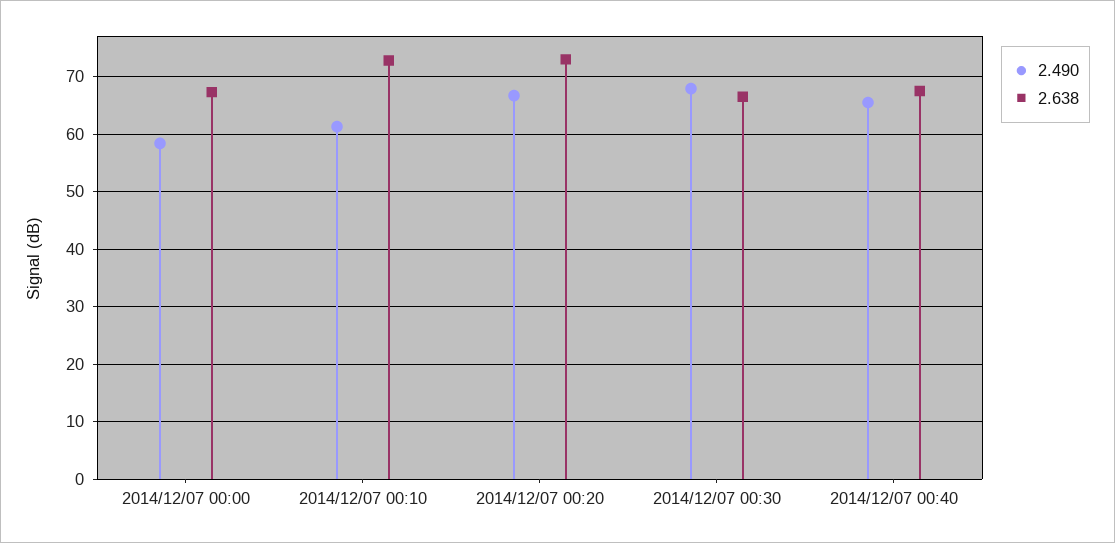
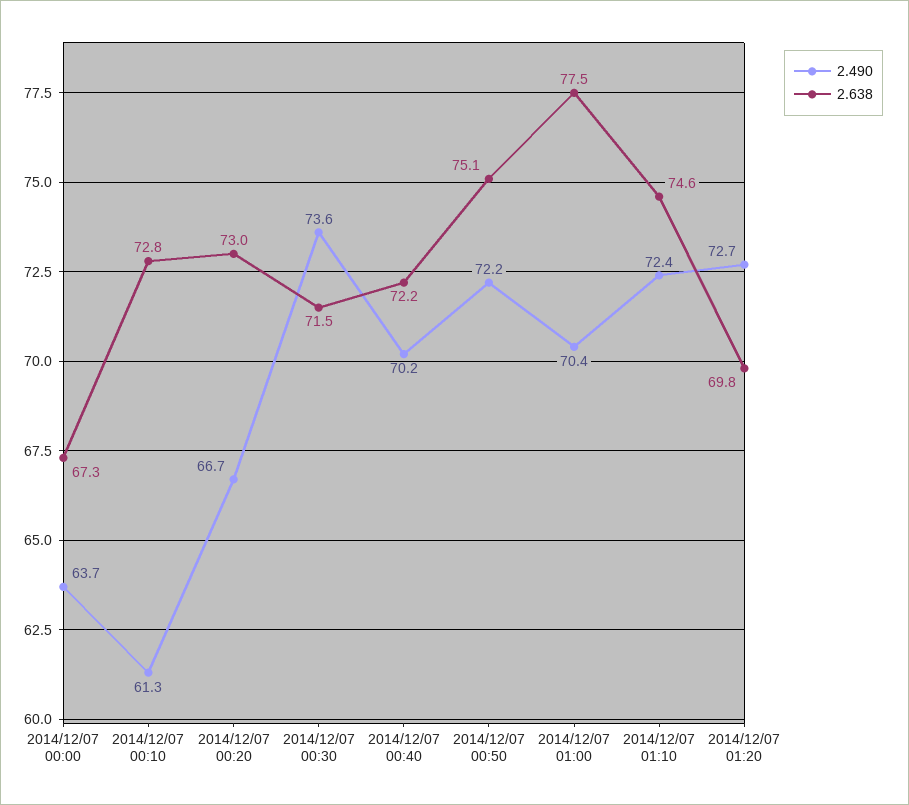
2.490, 2014/12/07 00:00: 58 -> 63.7
2.490, 2014/12/07 00:30: 68 -> 73.6
2.638, 2014/12/07 00:30: 66 -> 71.5
2.490, 2014/12/07 00:40: 66 -> 70.2
2.638, 2014/12/07 00:40: 68 -> 72.2
2.490, 2014/12/07 00:50: none -> 72.2
2.638, 2014/12/07 00:50: none -> 75.1
2.490, 2014/12/07 01:00: none -> 70.4
2.638, 2014/12/07 01:00: none -> 77.5
2.490, 2014/12/07 01:10: none -> 72.4
2.638, 2014/12/07 01:10: none -> 74.6
2.490, 2014/12/07 01:20: none -> 72.7
2.638, 2014/12/07 01:20: none -> 69.8

